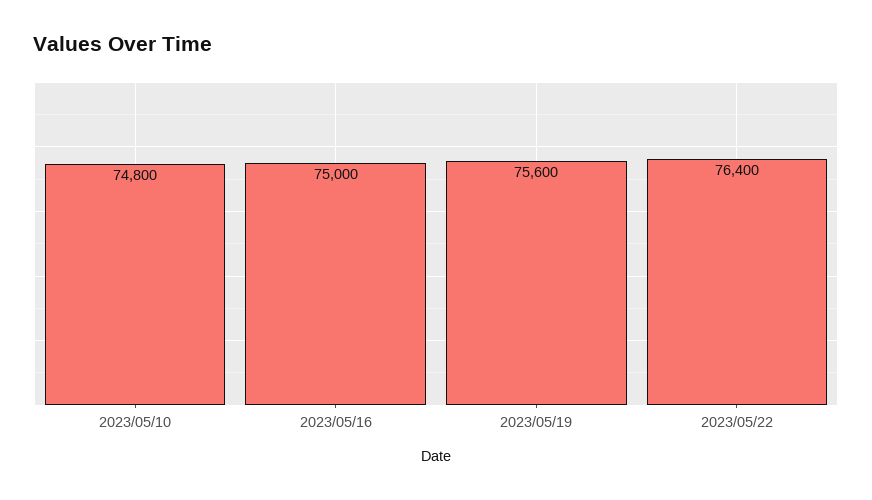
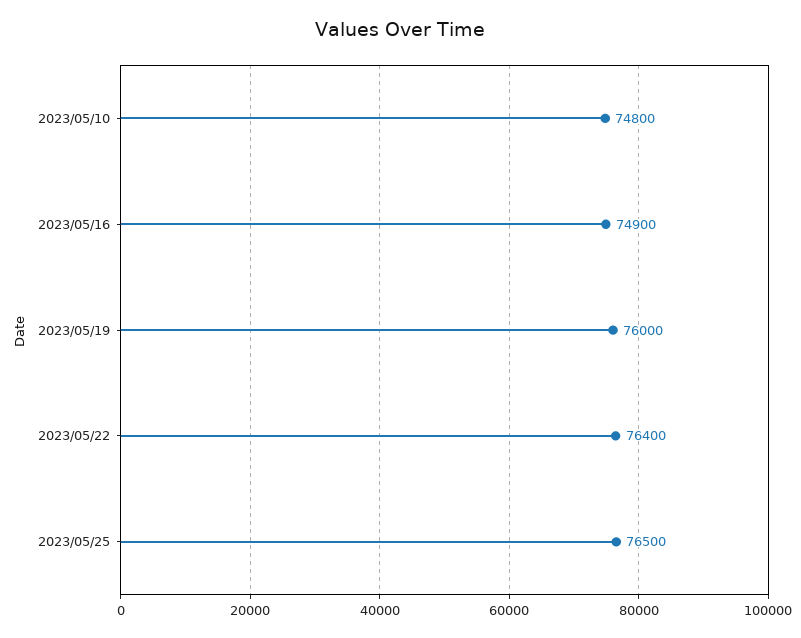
2023/05/16: 75000 -> 74900
2023/05/19: 75600 -> 76000
2023/05/25: none -> 76500

